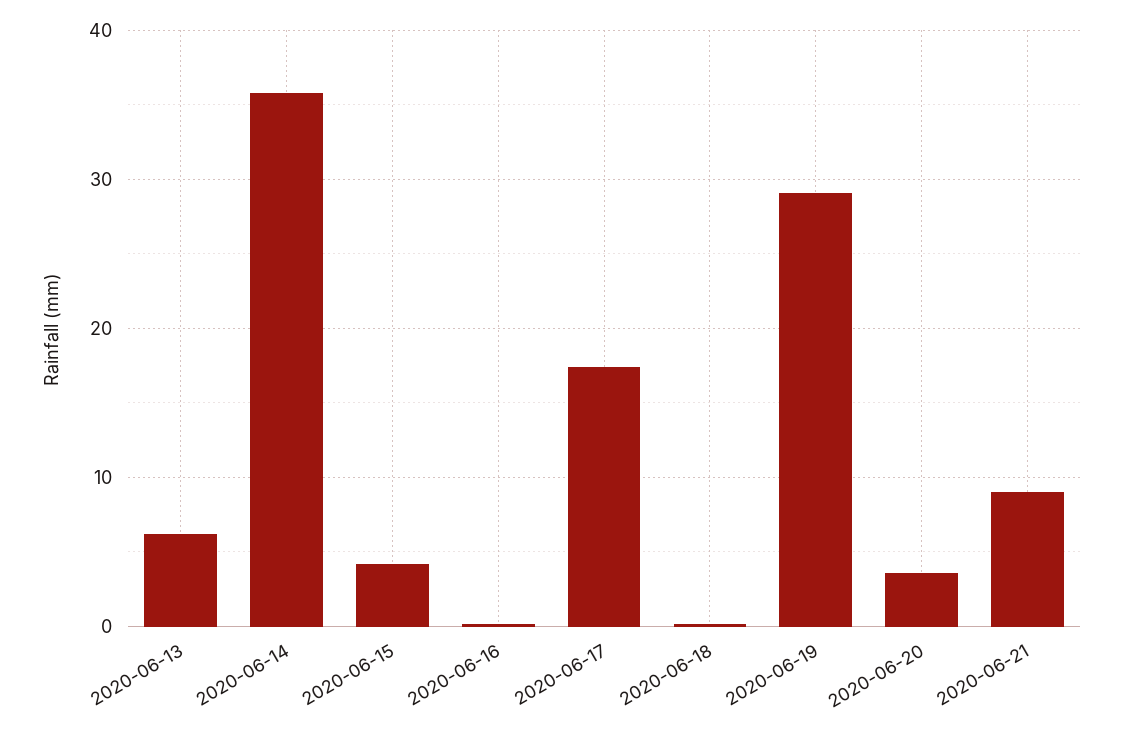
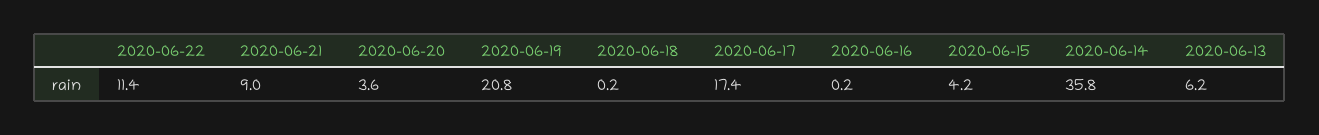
2020-06-19: 29 -> 20.8
2020-06-22: none -> 11.4

